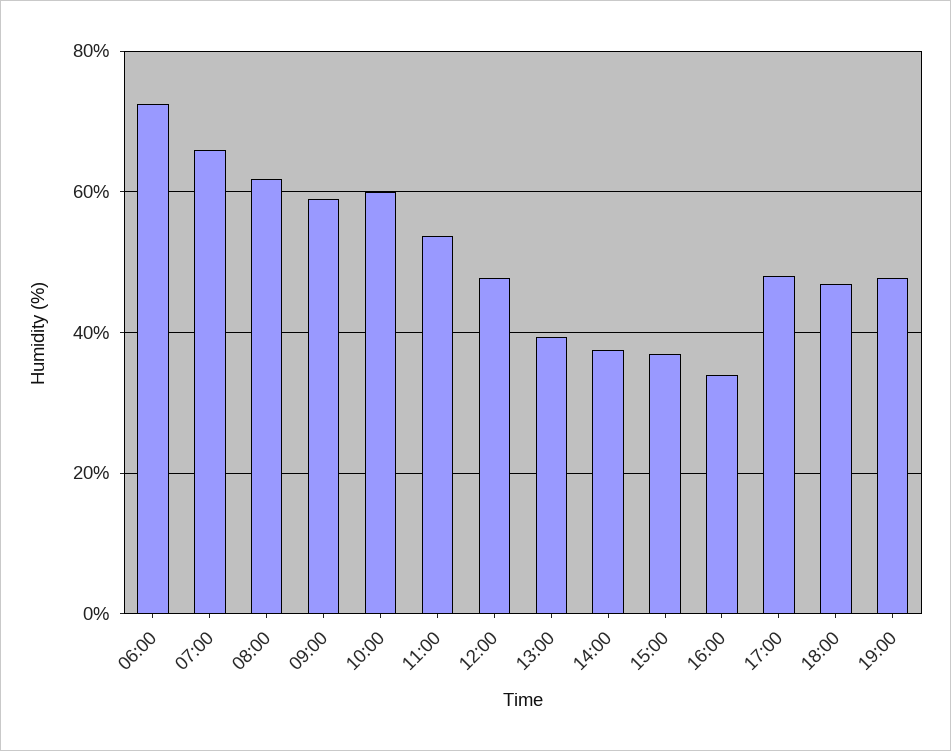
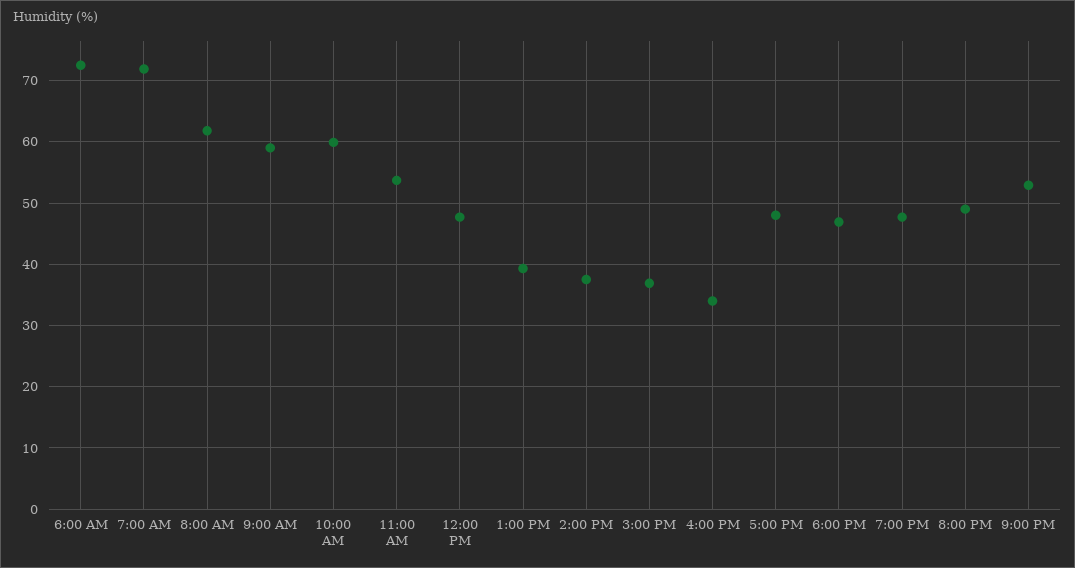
07:00: 66 -> 72
8:00 PM: none -> 49
9:00 PM: none -> 53

